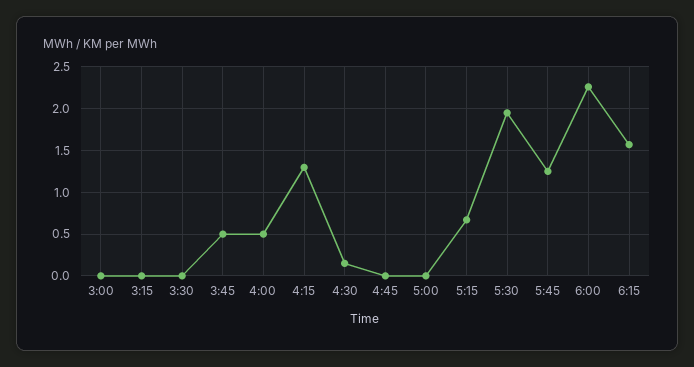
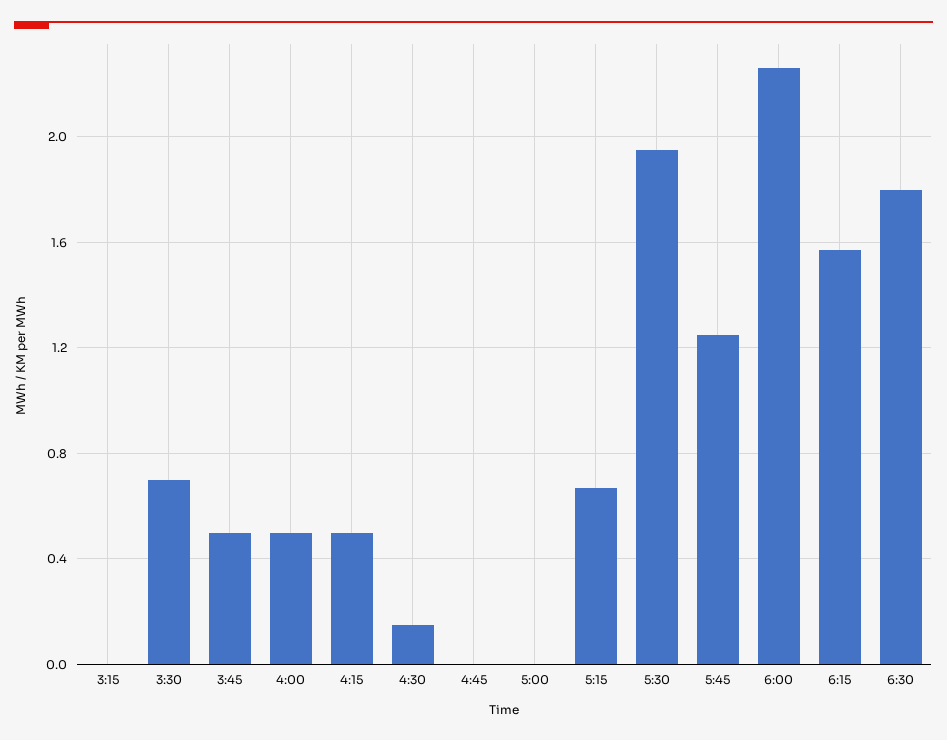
3:00: 0 -> none
3:30: 0 -> 0.7
4:15: 1.3 -> 0.5
6:30: none -> 1.8

